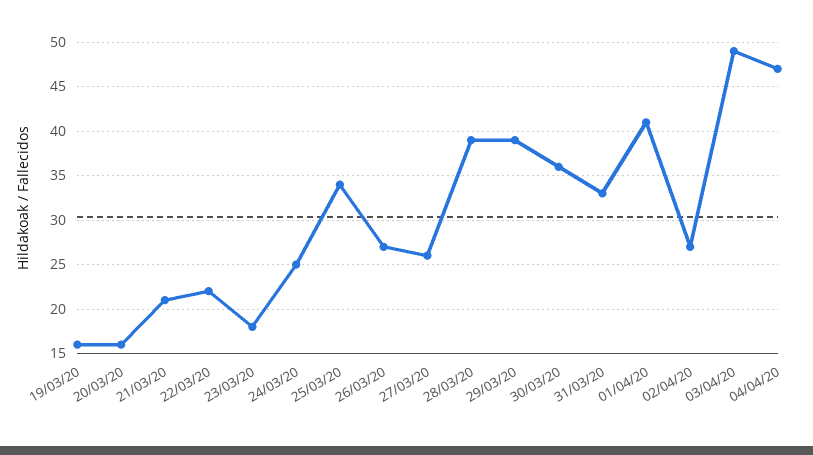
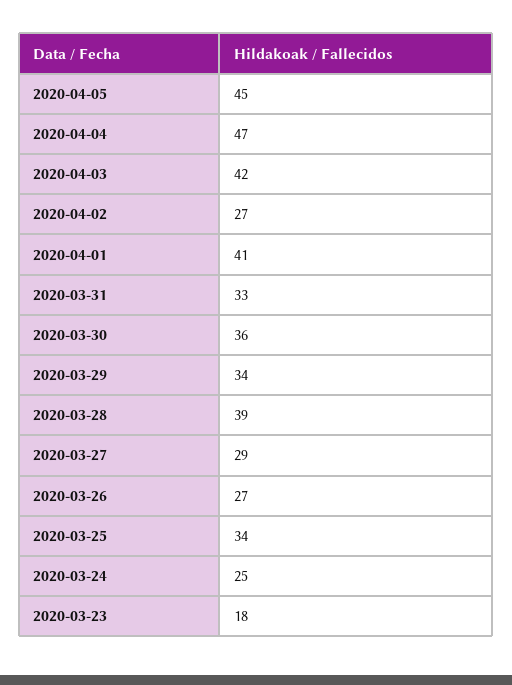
19/03/20: 16 -> none
20/03/20: 16 -> none
21/03/20: 21 -> none
22/03/20: 22 -> none
27/03/20: 26 -> 29
29/03/20: 39 -> 34
03/04/20: 49 -> 42
2020-04-05: none -> 45

